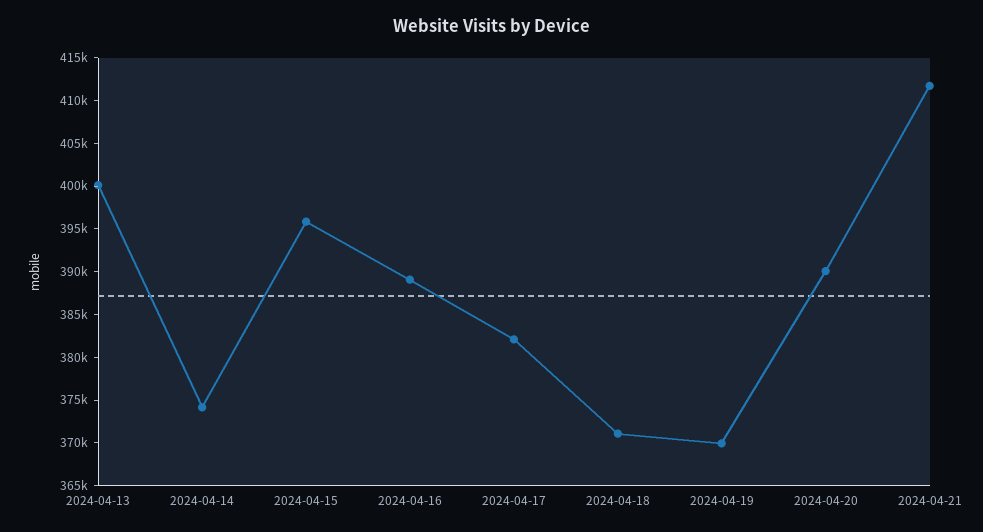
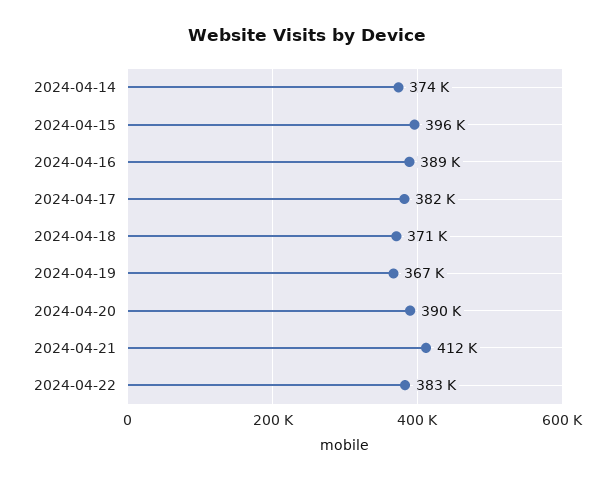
2024-04-13: 400000 -> none
2024-04-19: 370000 -> 367000
2024-04-22: none -> 383000

